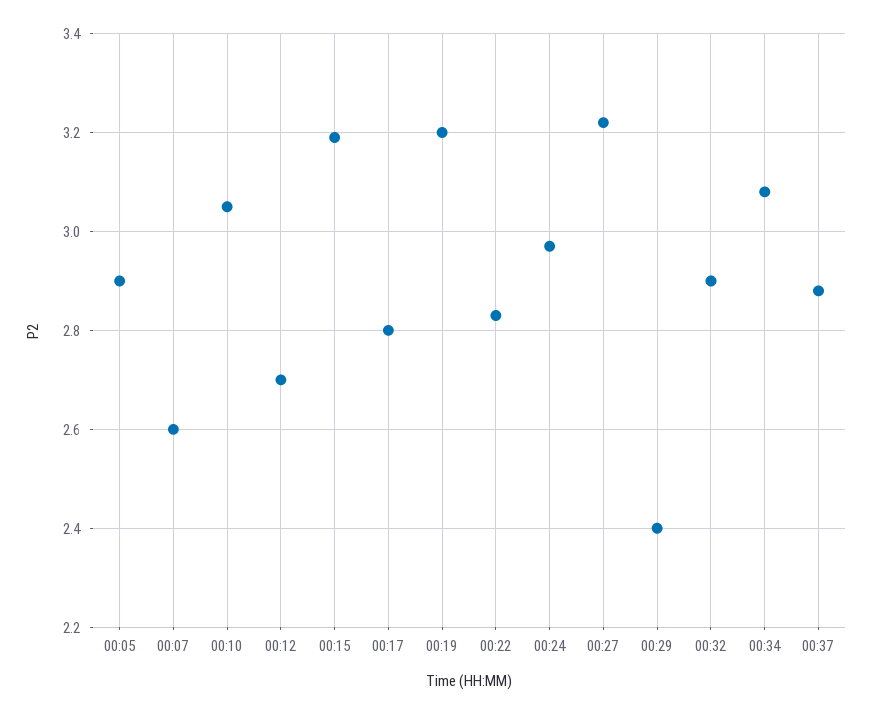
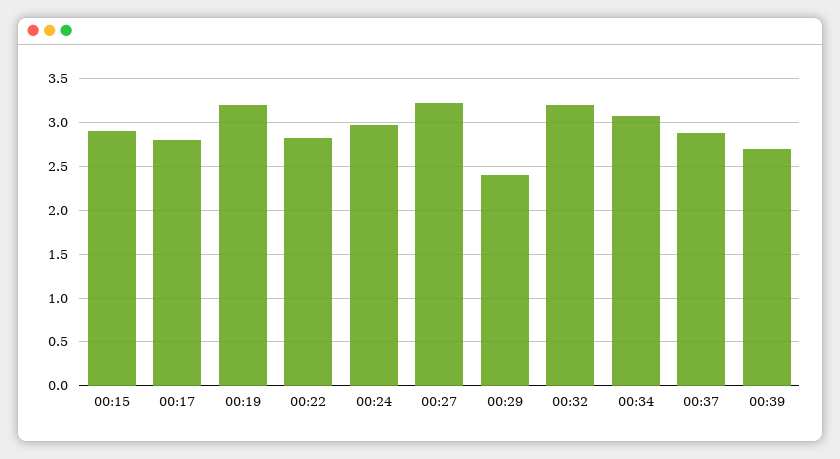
00:05: 2.9 -> none
00:07: 2.6 -> none
00:10: 3.05 -> none
00:12: 2.7 -> none
00:15: 3.2 -> 2.9
00:32: 2.9 -> 3.2
00:39: none -> 2.7

